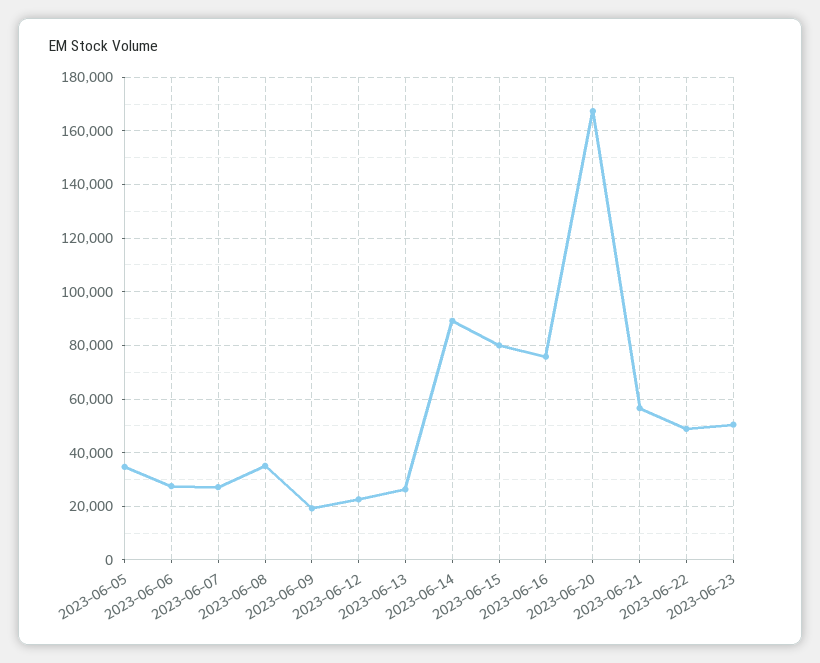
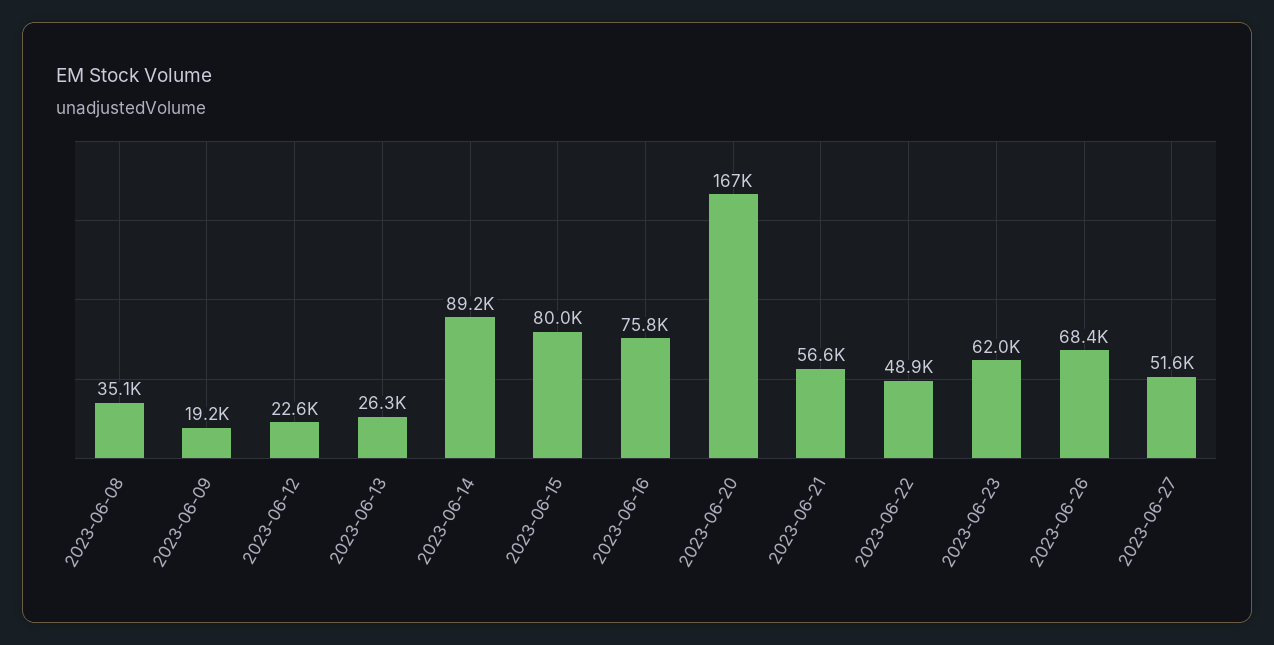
2023-06-05: 35000 -> none
2023-06-06: 27500 -> none
2023-06-07: 27500 -> none
2023-06-23: 50000 -> 62000
2023-06-26: none -> 68400
2023-06-27: none -> 51600

